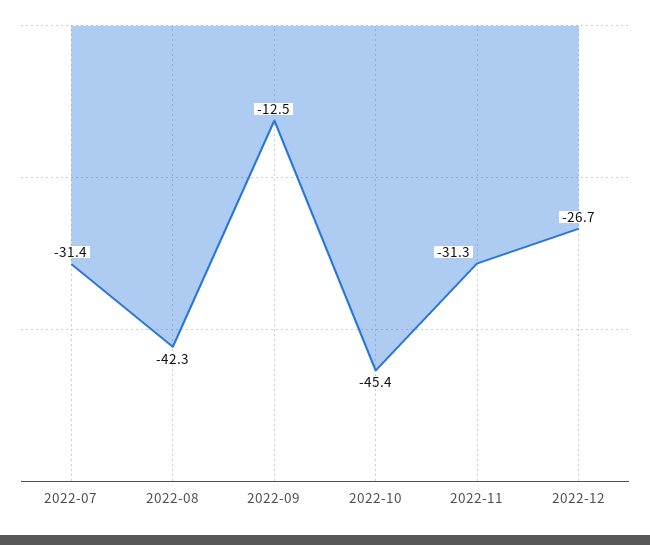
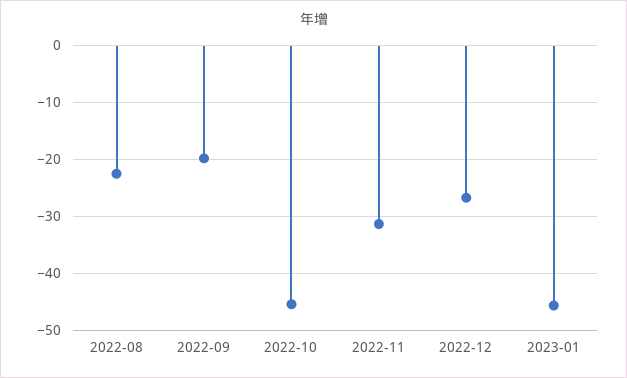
2022-07: -31.4 -> none
2022-08: -42.3 -> -22
2022-09: -12.5 -> -20
2023-01: none -> -46

